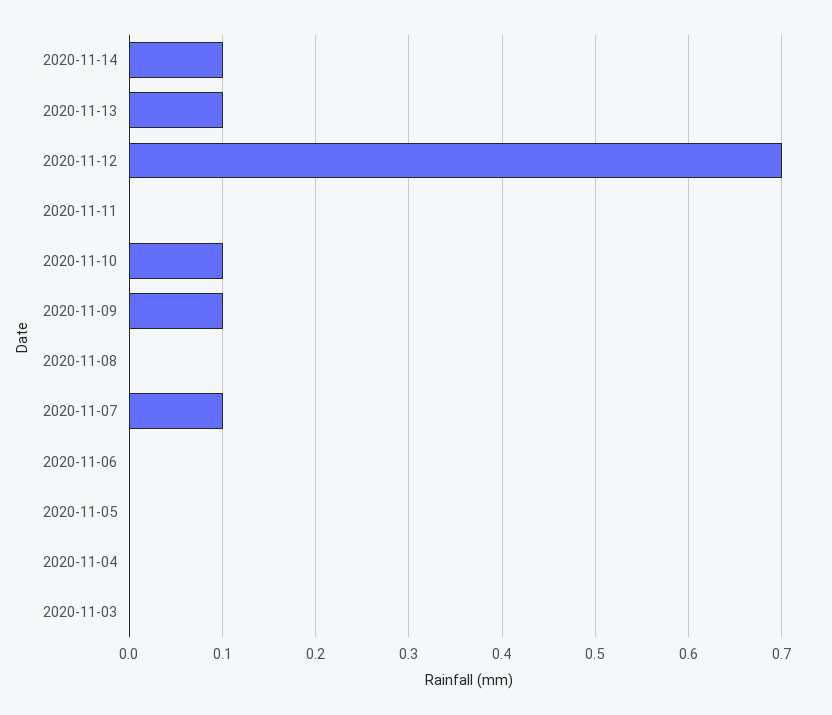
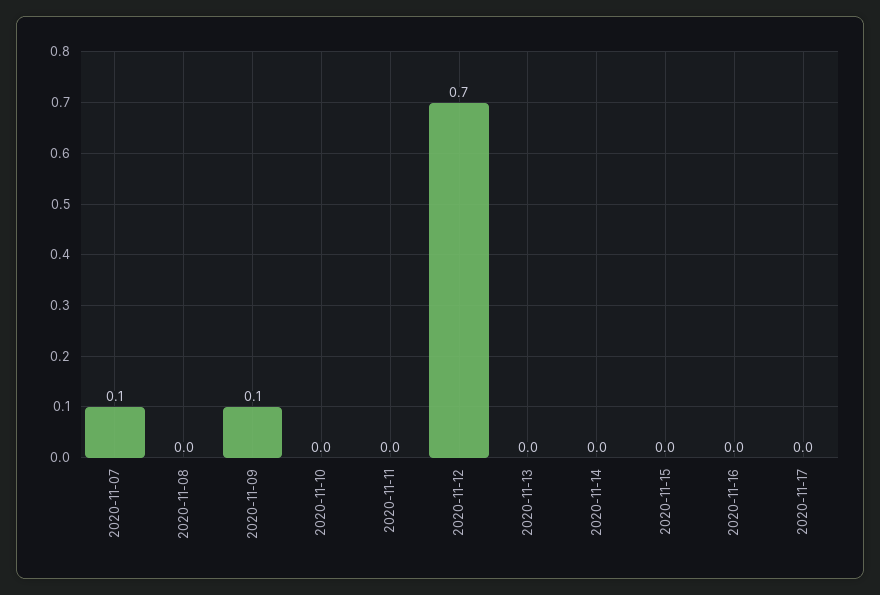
2020-11-14: 0.1 -> 0
2020-11-13: 0.1 -> 0
2020-11-10: 0.1 -> 0
2020-11-06: 0 -> none
2020-11-05: 0 -> none
2020-11-04: 0 -> none
2020-11-03: 0 -> none
2020-11-15: none -> 0
2020-11-16: none -> 0
2020-11-17: none -> 0

